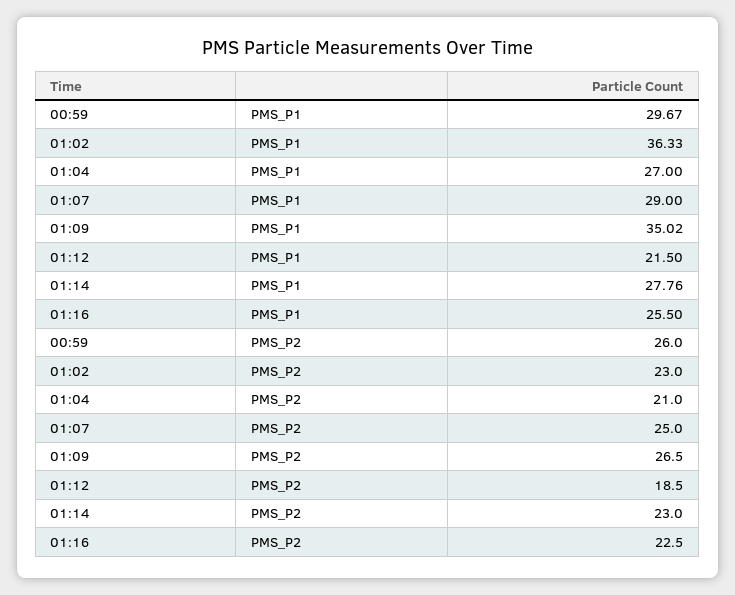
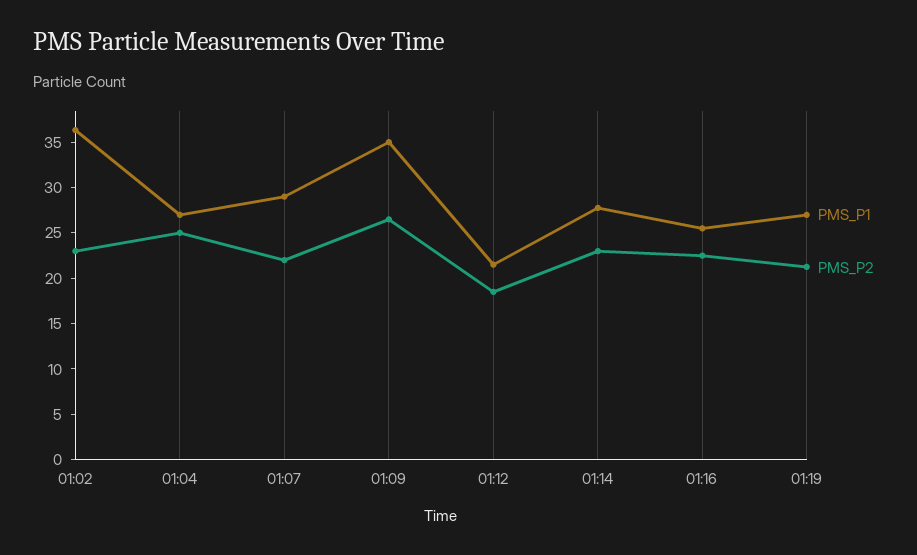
PMS_P1, 00:59: 29.67 -> none
PMS_P2, 00:59: 26 -> none
PMS_P2, 01:04: 21 -> 25
PMS_P2, 01:07: 25 -> 22
PMS_P1, 01:19: none -> 27
PMS_P2, 01:19: none -> 21

